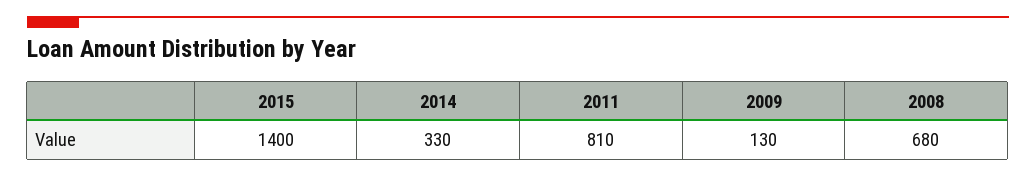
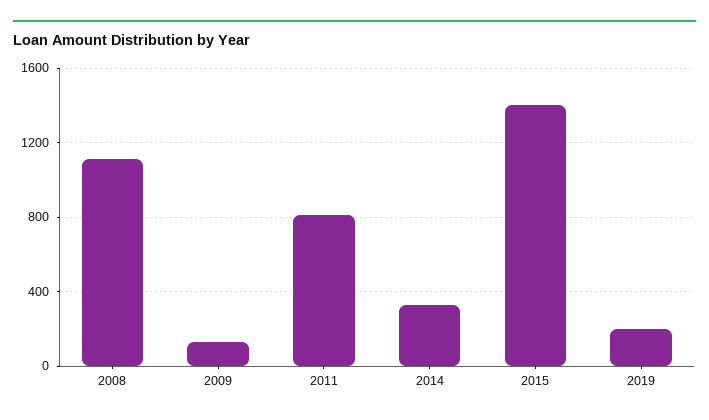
2008: 680 -> 1100
2019: none -> 200

